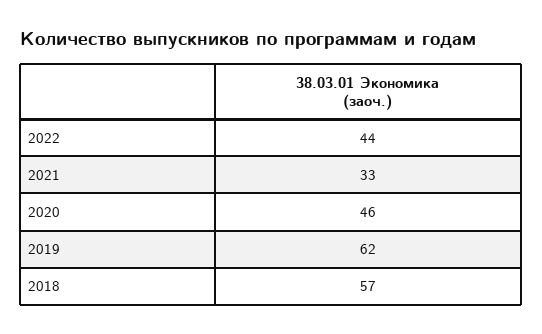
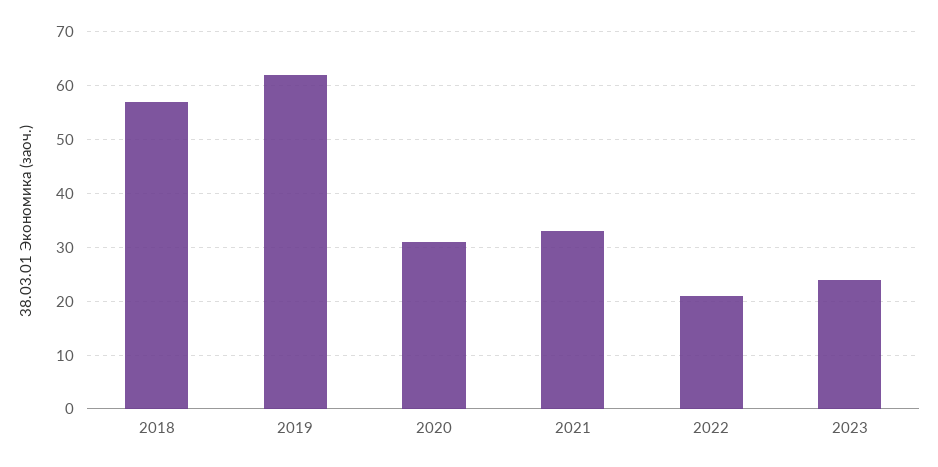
2022: 44 -> 20
2020: 46 -> 30
2023: none -> 25

